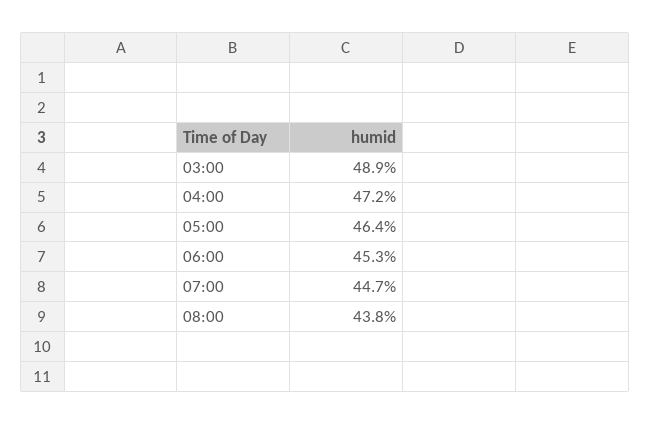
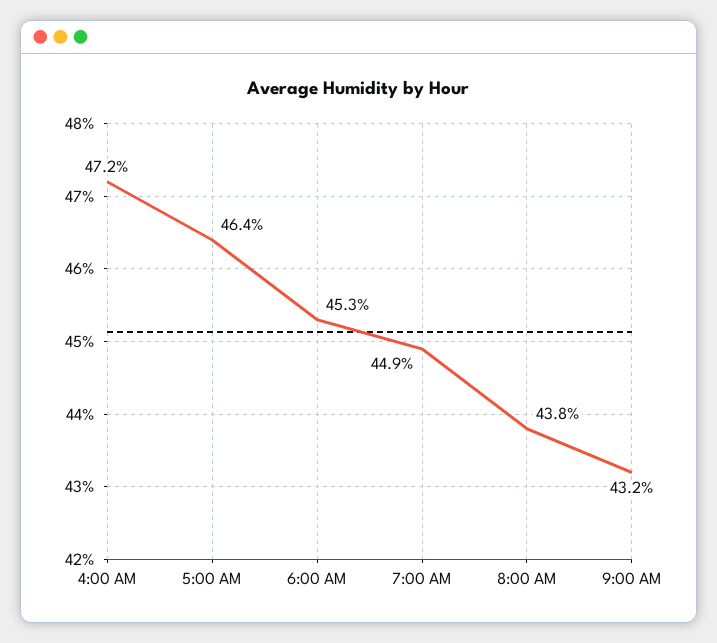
03:00: 48.9 -> none
07:00: 44.7 -> 44.9
9:00 AM: none -> 43.2

